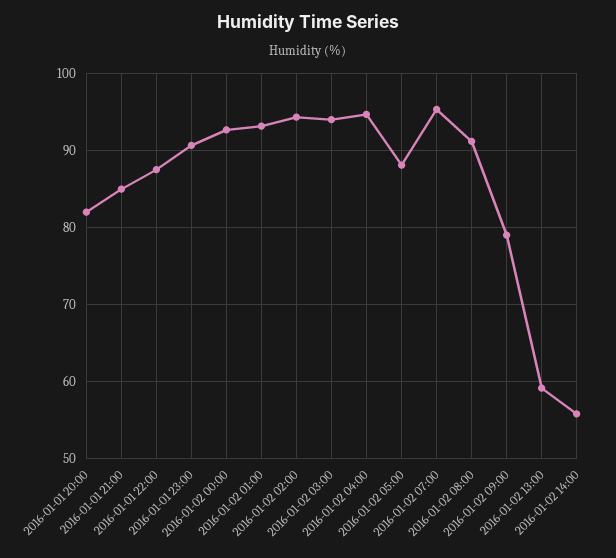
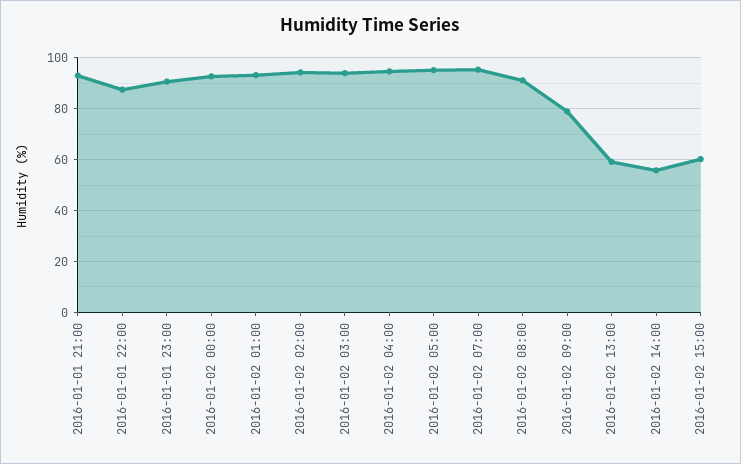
2016-01-01 20:00: 82 -> none
2016-01-01 21:00: 85 -> 92.5
2016-01-02 05:00: 88 -> 95
2016-01-02 15:00: none -> 60

